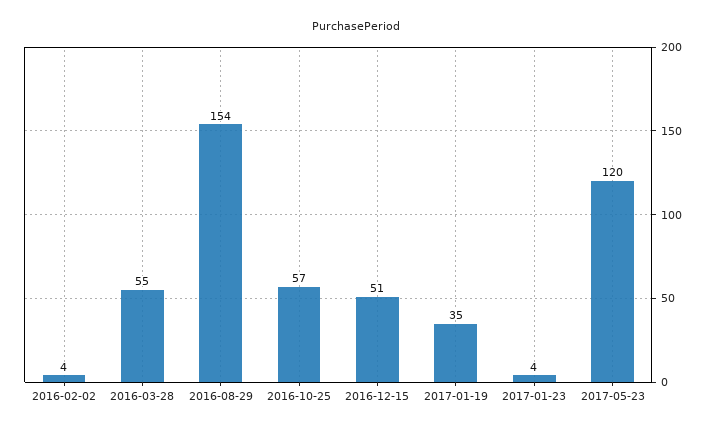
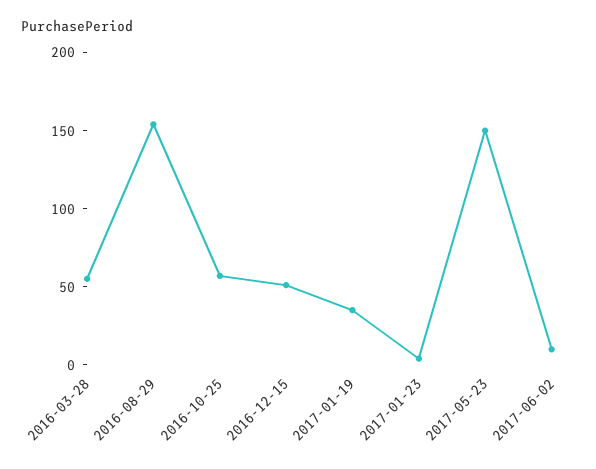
2016-02-02: 4 -> none
2017-05-23: 120 -> 150
2017-06-02: none -> 10

